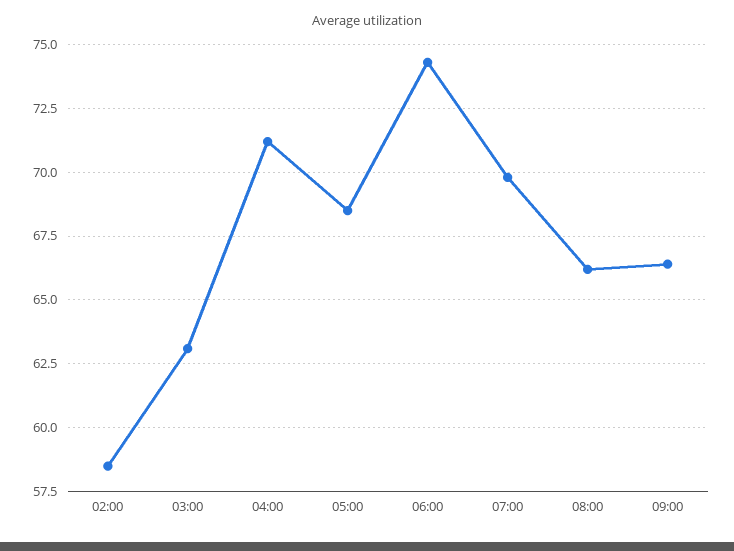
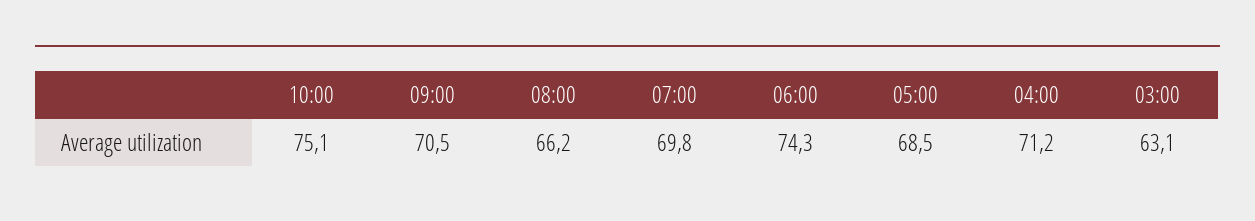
02:00: 58.5 -> none
09:00: 66.5 -> 70.5
10:00: none -> 75.1

